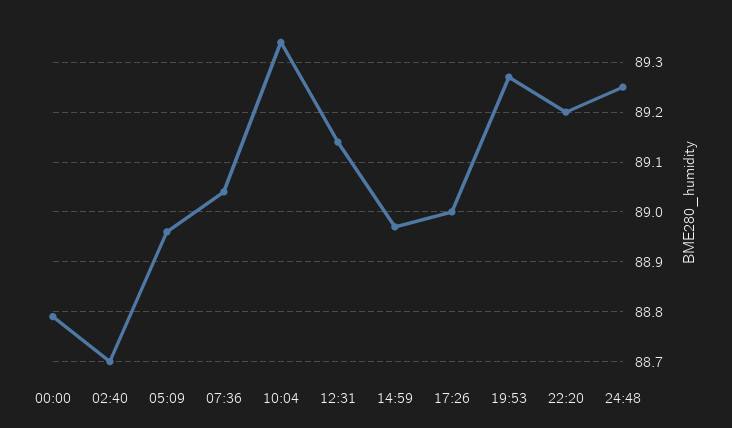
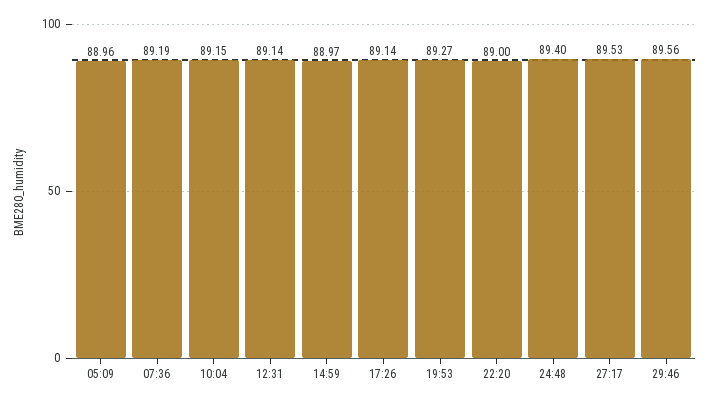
00:00: 88.8 -> none
02:40: 88.7 -> none
07:36: 89.05 -> 89.19
10:04: 89.35 -> 89.15
17:26: 89 -> 89.14
22:20: 89.2 -> 89
24:48: 89.25 -> 89.4
27:17: none -> 89.53
29:46: none -> 89.56

